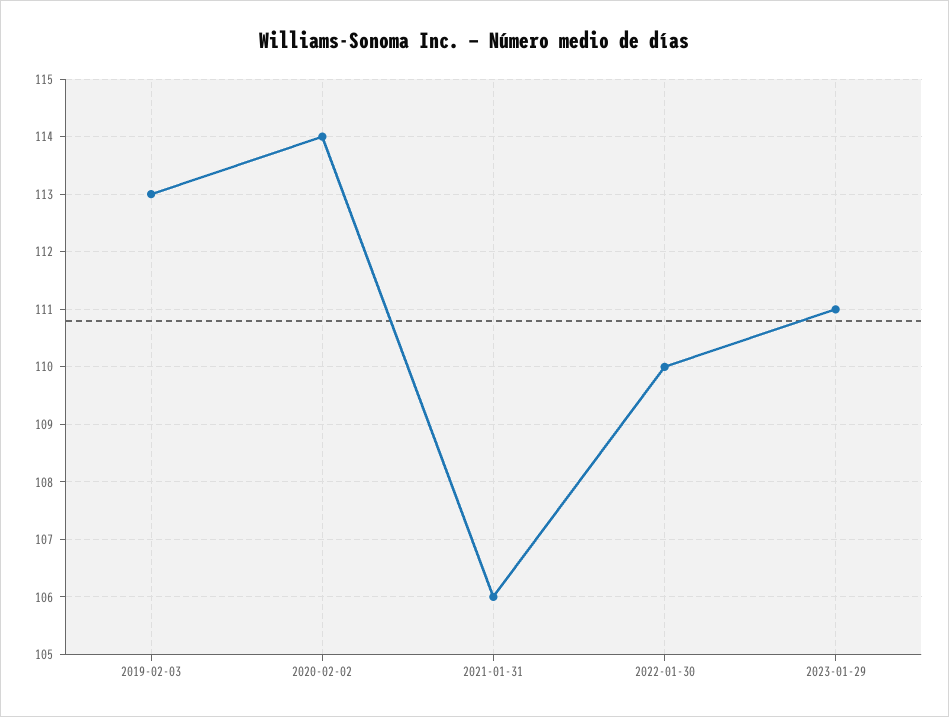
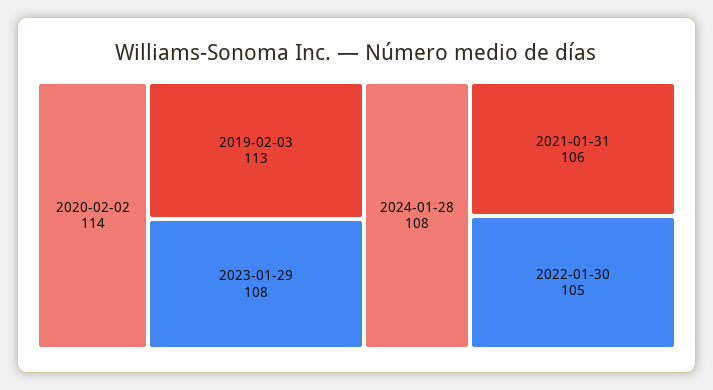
2022-01-30: 110 -> 105
2023-01-29: 111 -> 108
2024-01-28: none -> 108

